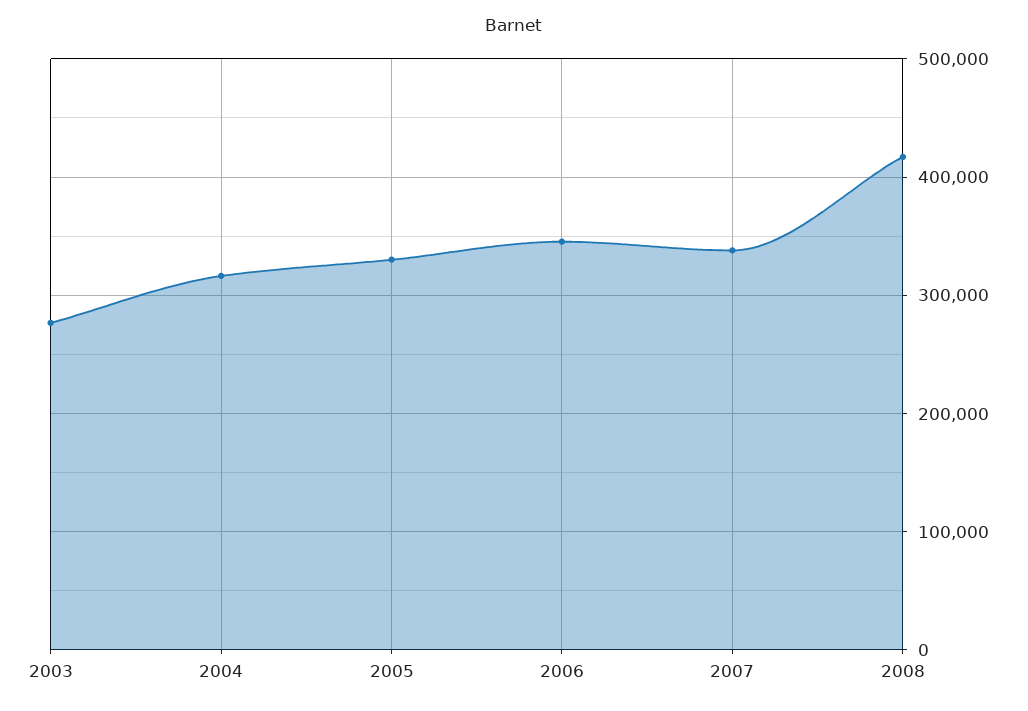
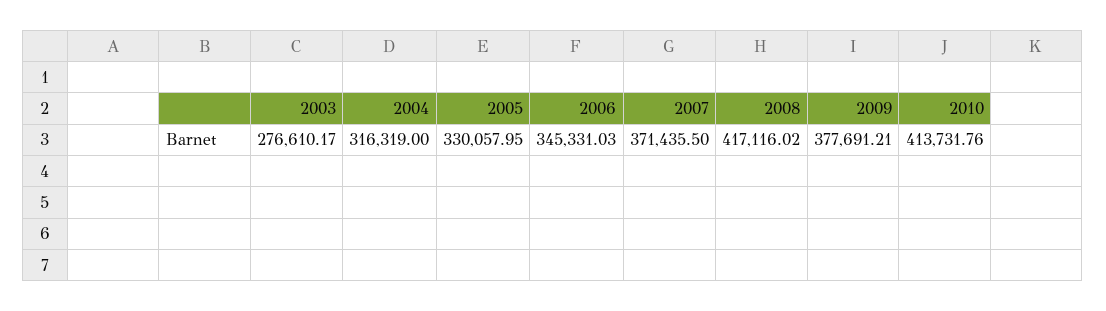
2007: 340000 -> 371435.5
2009: none -> 377691.21
2010: none -> 413731.76

